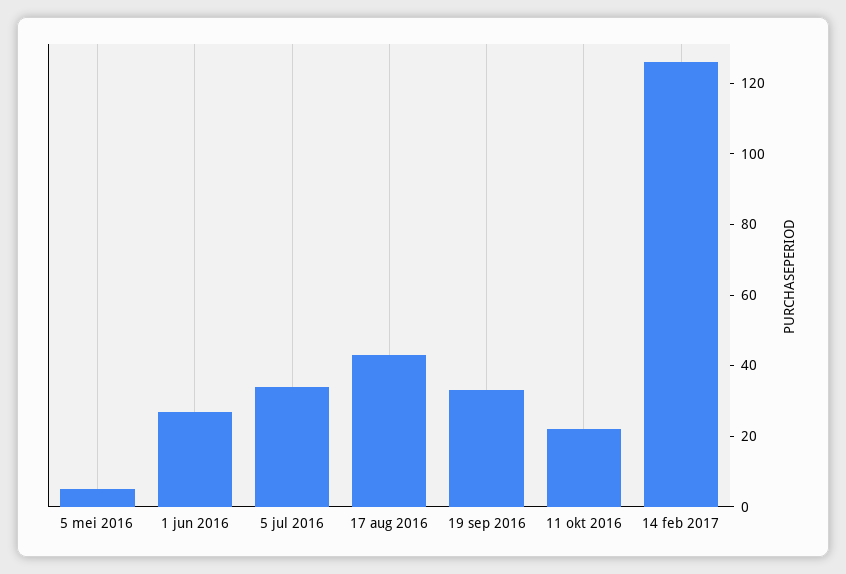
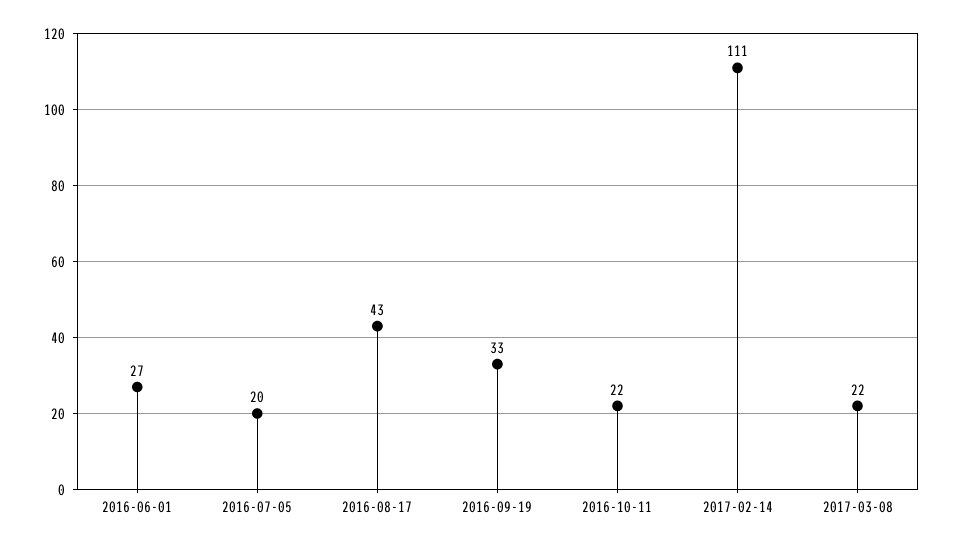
5 mei 2016: 5 -> none
5 jul 2016: 35 -> 20
14 feb 2017: 125 -> 111
2017-03-08: none -> 22

